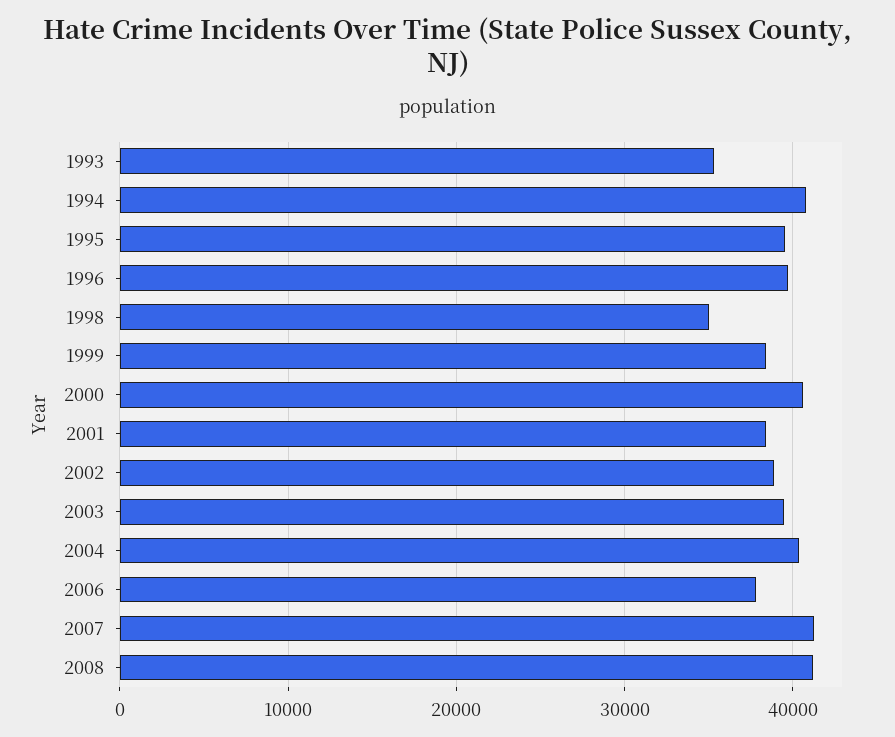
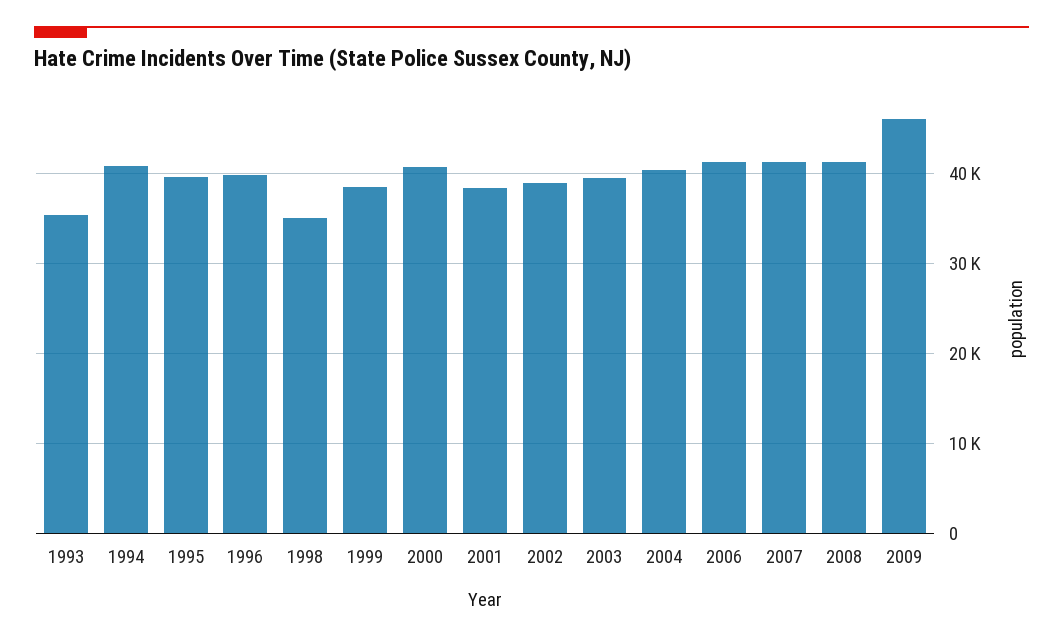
2006: 38000 -> 41000
2009: none -> 46000

